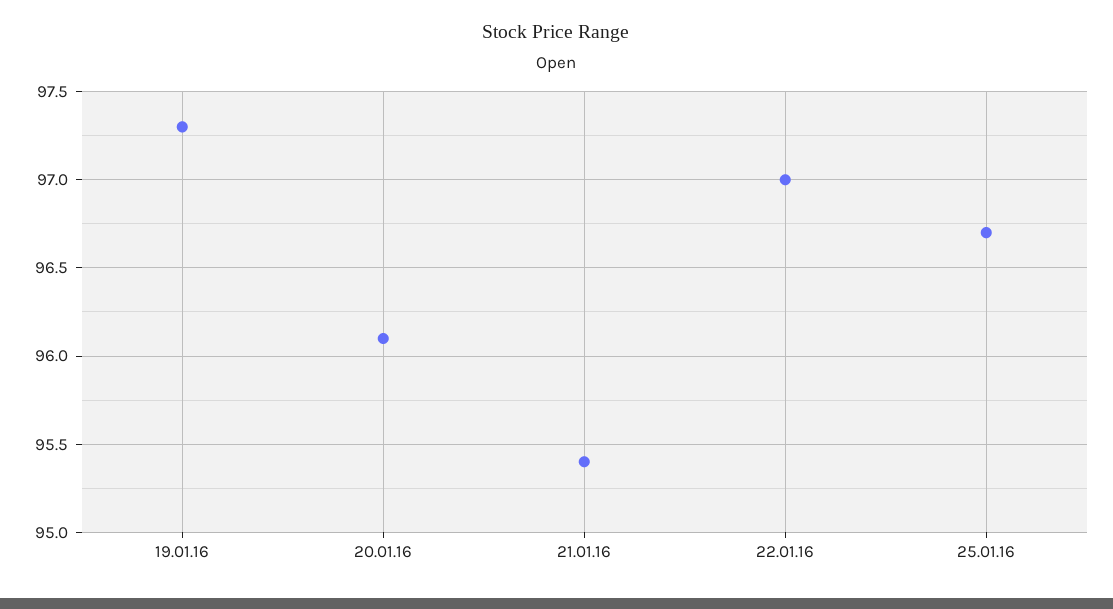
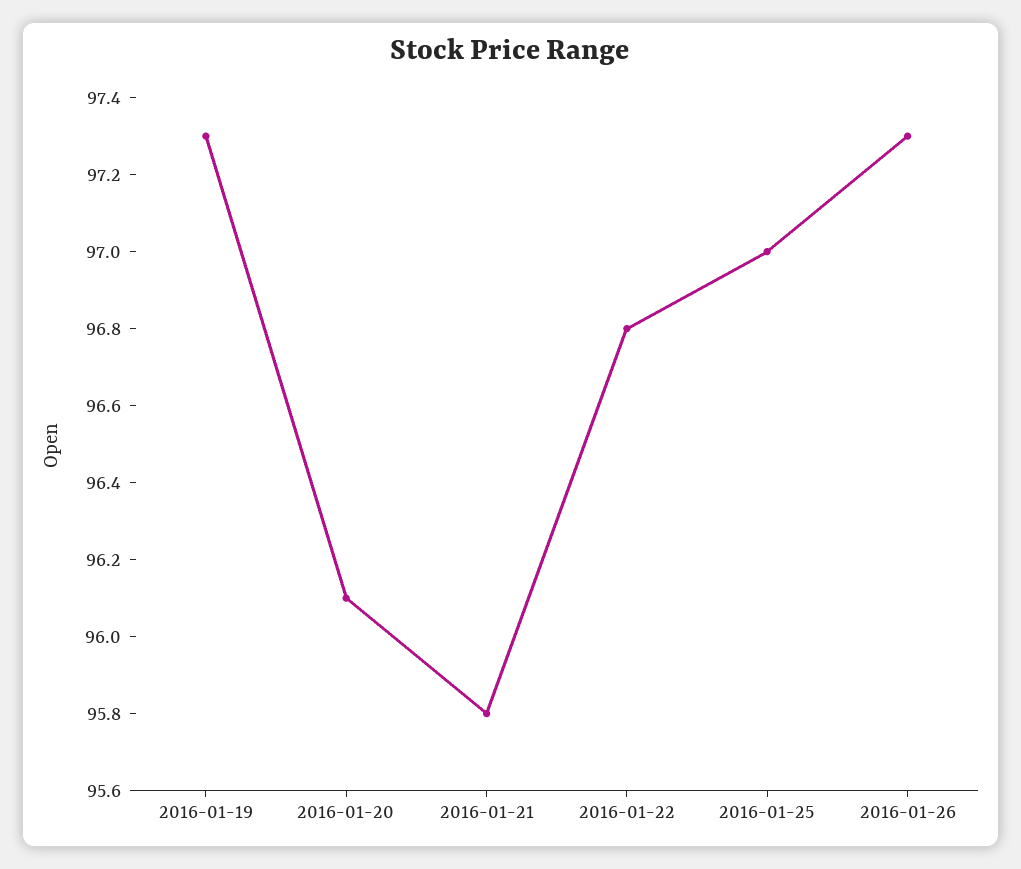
21.01.16: 95.4 -> 95.8
22.01.16: 97 -> 96.8
25.01.16: 96.7 -> 97
2016-01-26: none -> 97.3

